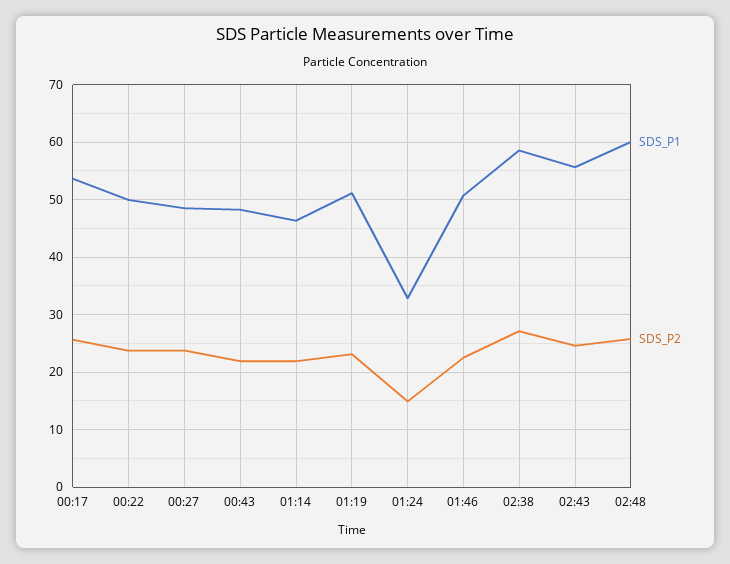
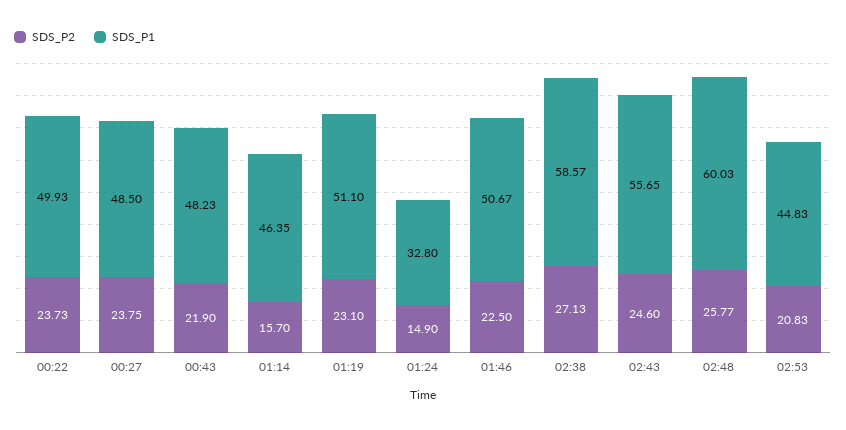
SDS_P1, 00:17: 54 -> none
SDS_P2, 00:17: 26 -> none
SDS_P2, 01:14: 22 -> 15.7
SDS_P2, 02:53: none -> 20.83
SDS_P1, 02:53: none -> 44.83

